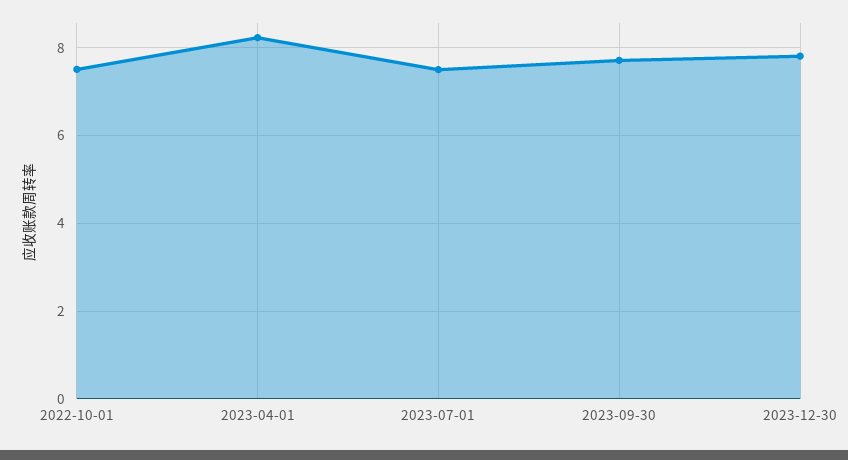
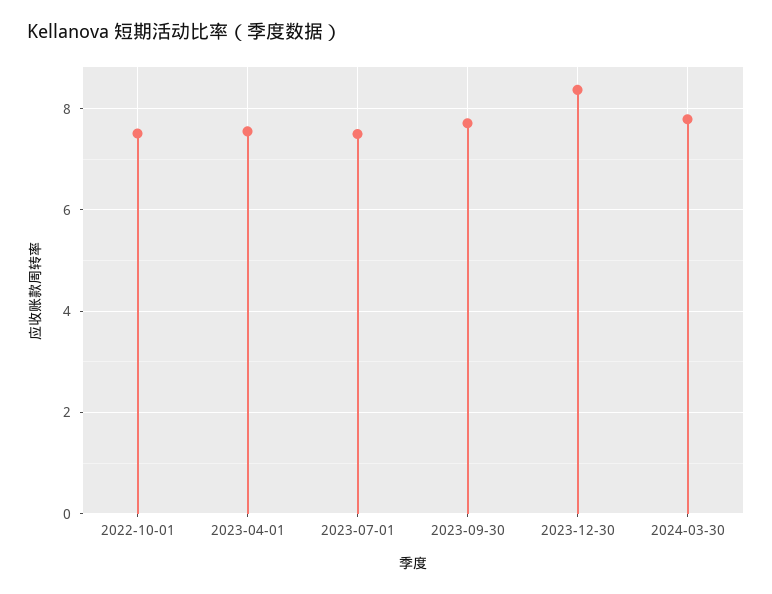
2023-04-01: 8.2 -> 7.6
2023-12-30: 7.8 -> 8.4
2024-03-30: none -> 7.8

